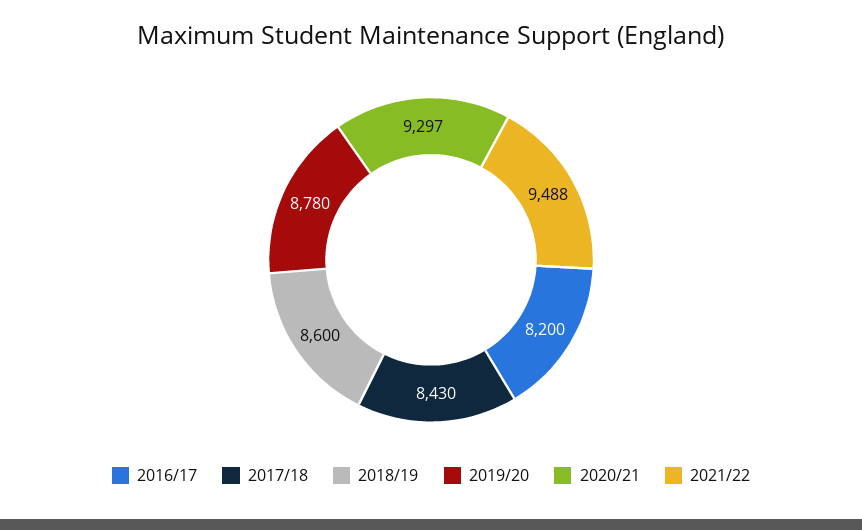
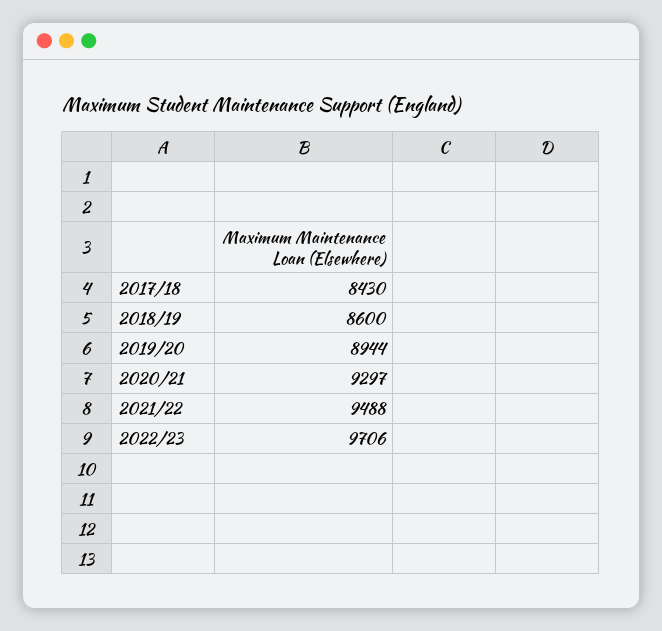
2016/17: 8200 -> none
2019/20: 8780 -> 8944
2022/23: none -> 9706

